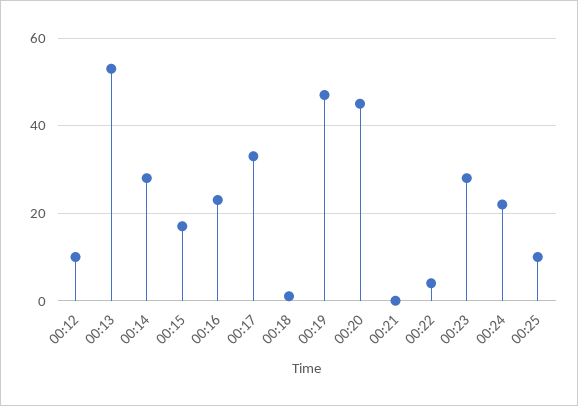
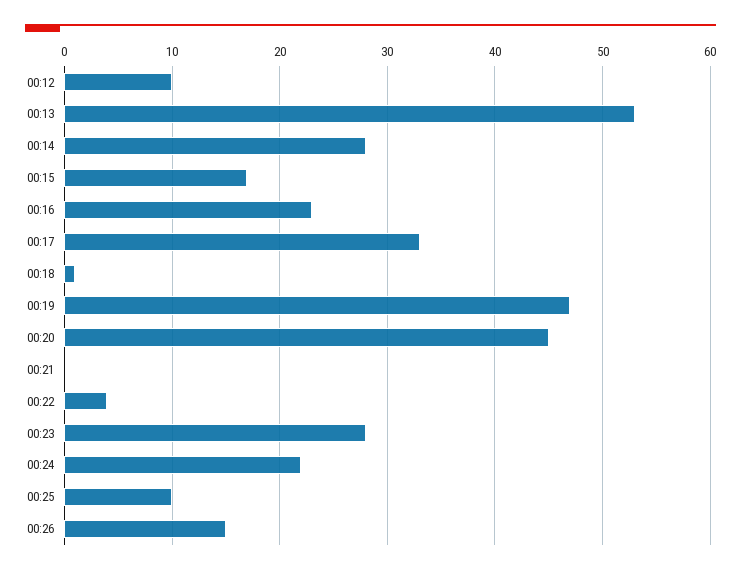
00:26: none -> 15

